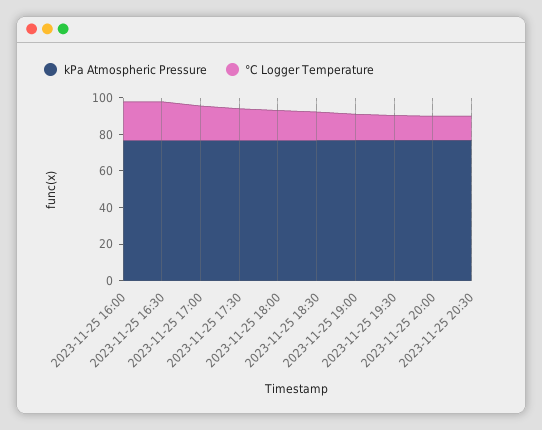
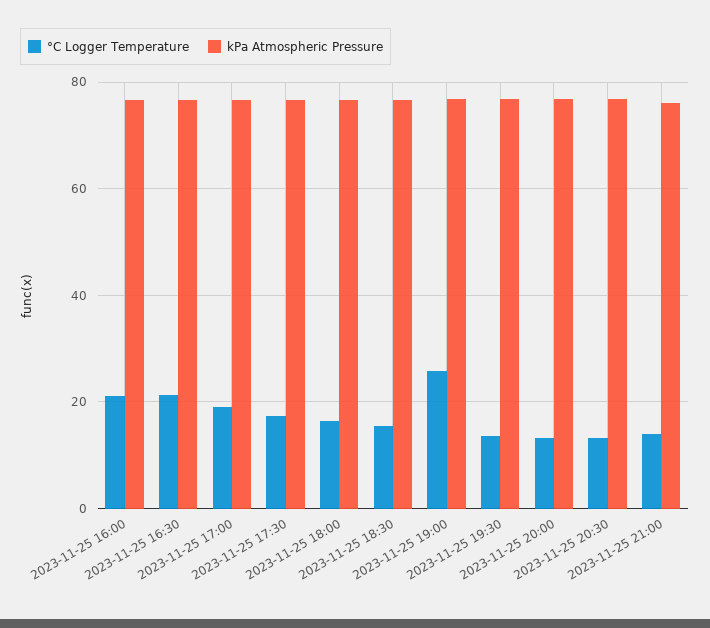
°C Logger Temperature, 2023-11-25 19:00: 15 -> 26
°C Logger Temperature, 2023-11-25 21:00: none -> 14
kPa Atmospheric Pressure, 2023-11-25 21:00: none -> 76

